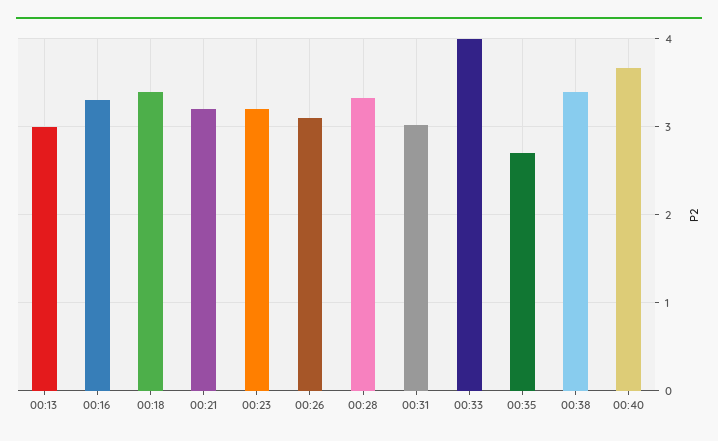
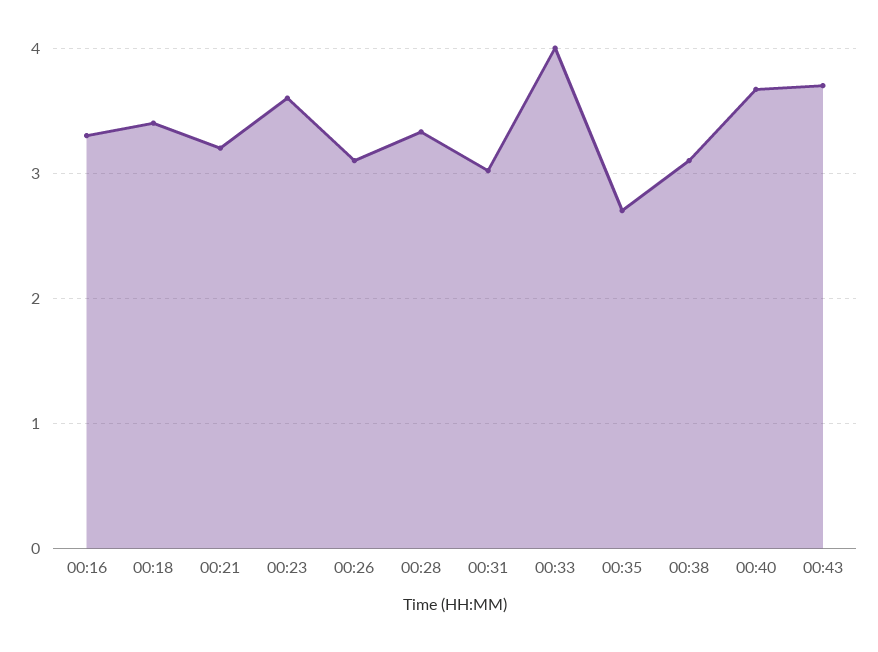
00:13: 3 -> none
00:23: 3.2 -> 3.6
00:38: 3.4 -> 3.1
00:43: none -> 3.7

